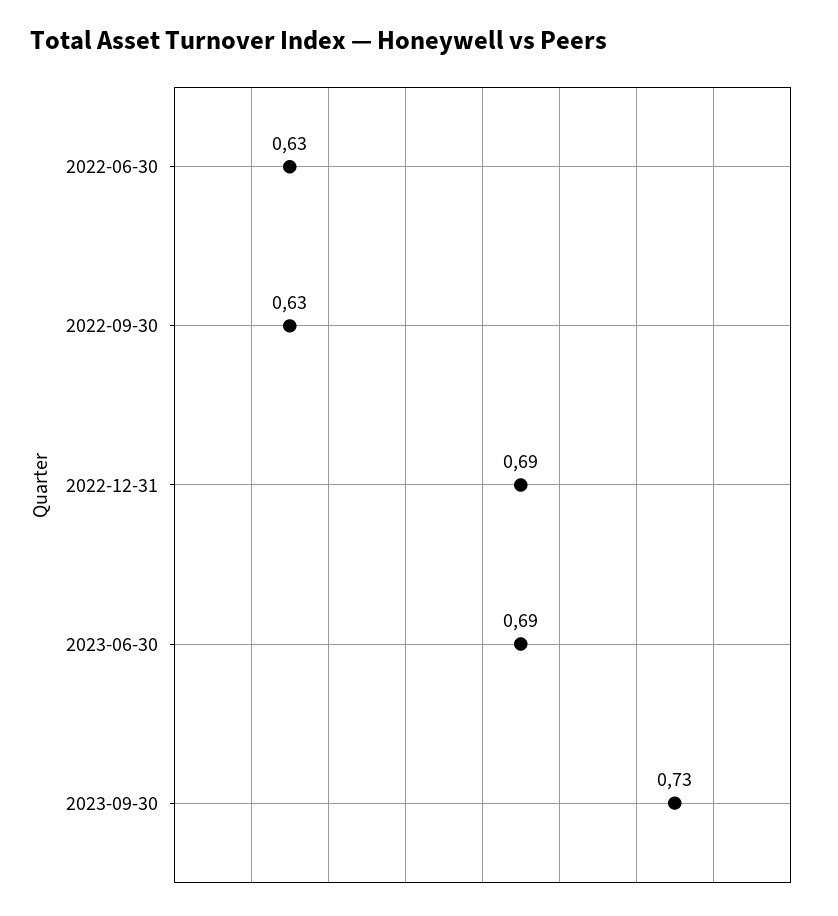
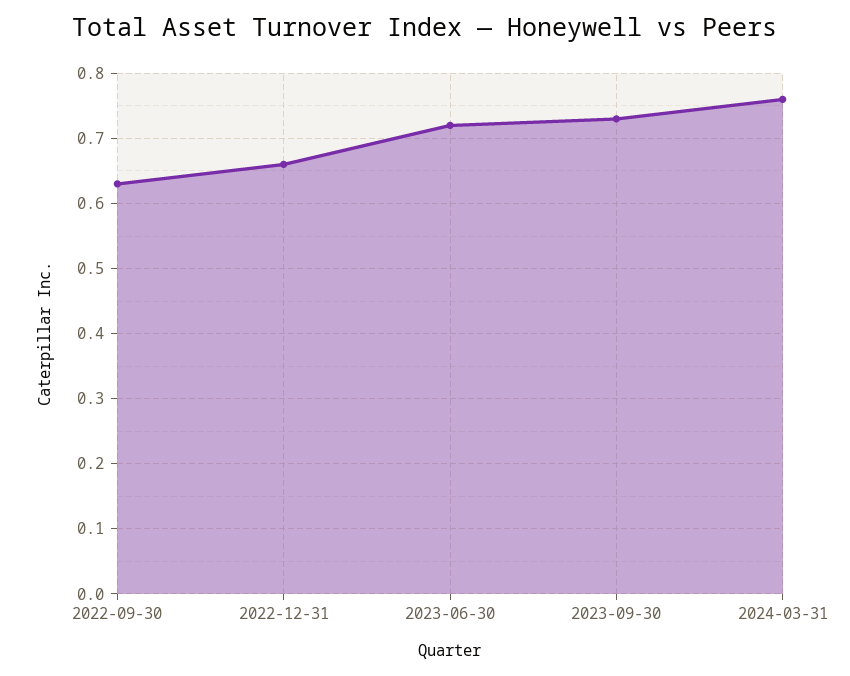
2022-06-30: 0.63 -> none
2022-12-31: 0.69 -> 0.66
2023-06-30: 0.69 -> 0.72
2024-03-31: none -> 0.76

